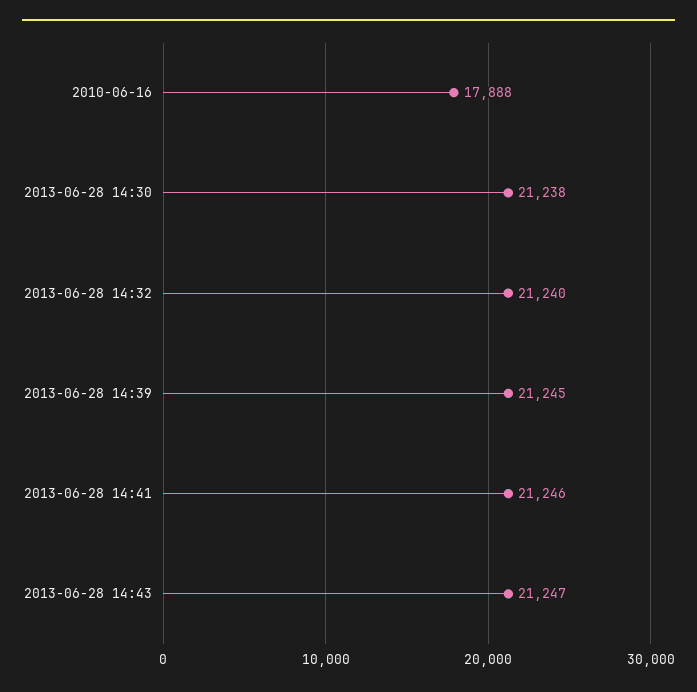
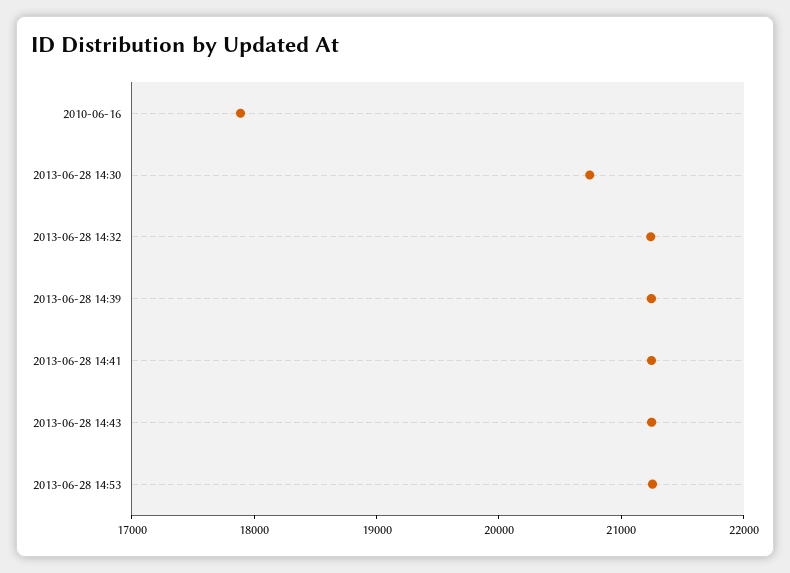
2013-06-28 14:30: 21238 -> 20800
2013-06-28 14:53: none -> 21200

